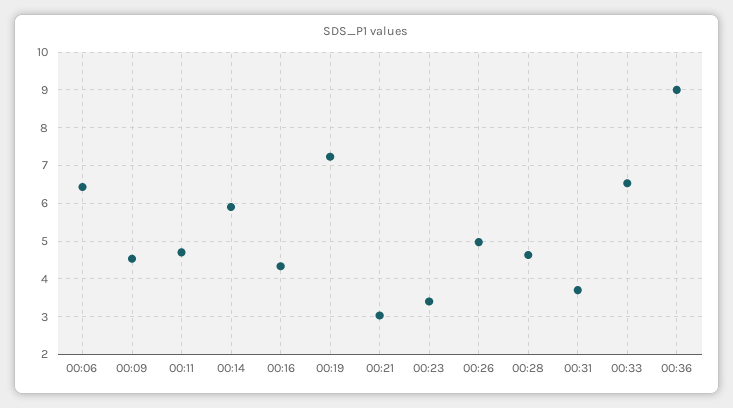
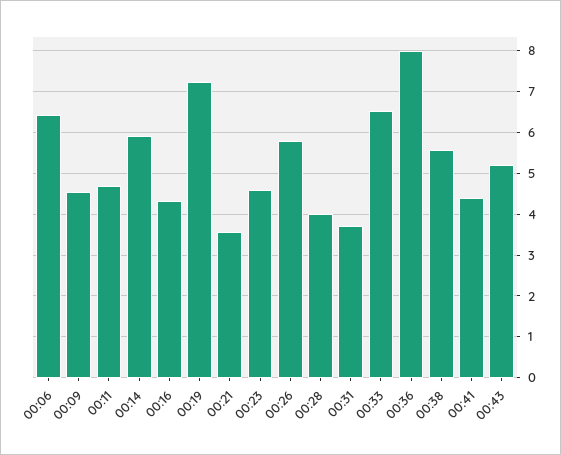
00:21: 3 -> 3.6
00:23: 3.4 -> 4.6
00:26: 5 -> 5.8
00:28: 4.6 -> 4
00:36: 9 -> 8
00:38: none -> 5.6
00:41: none -> 4.4
00:43: none -> 5.2

